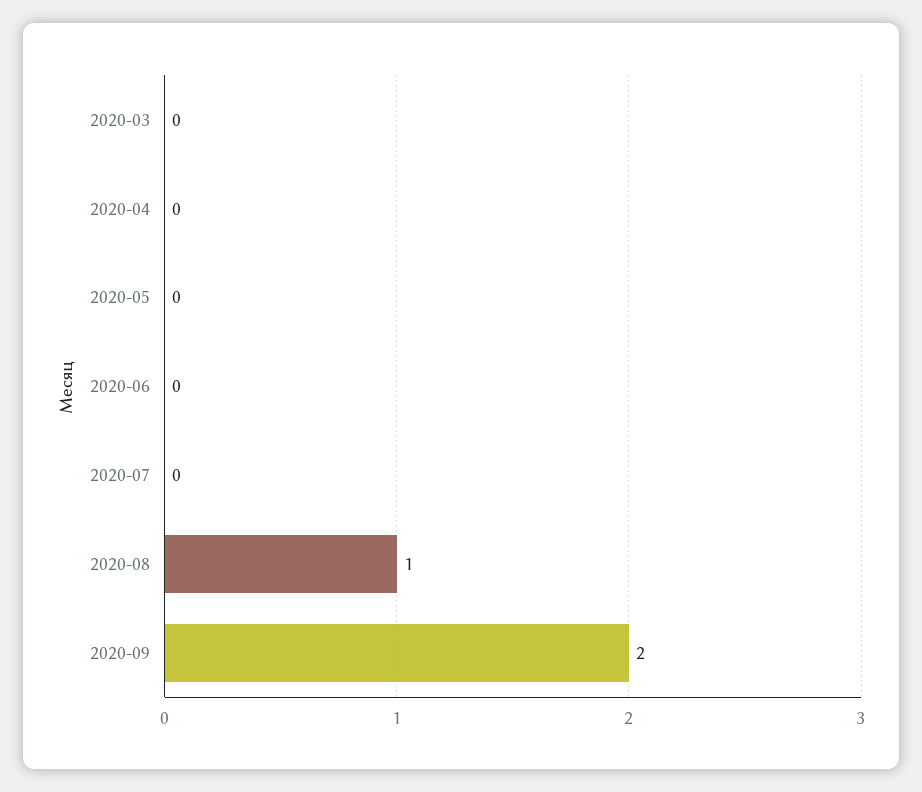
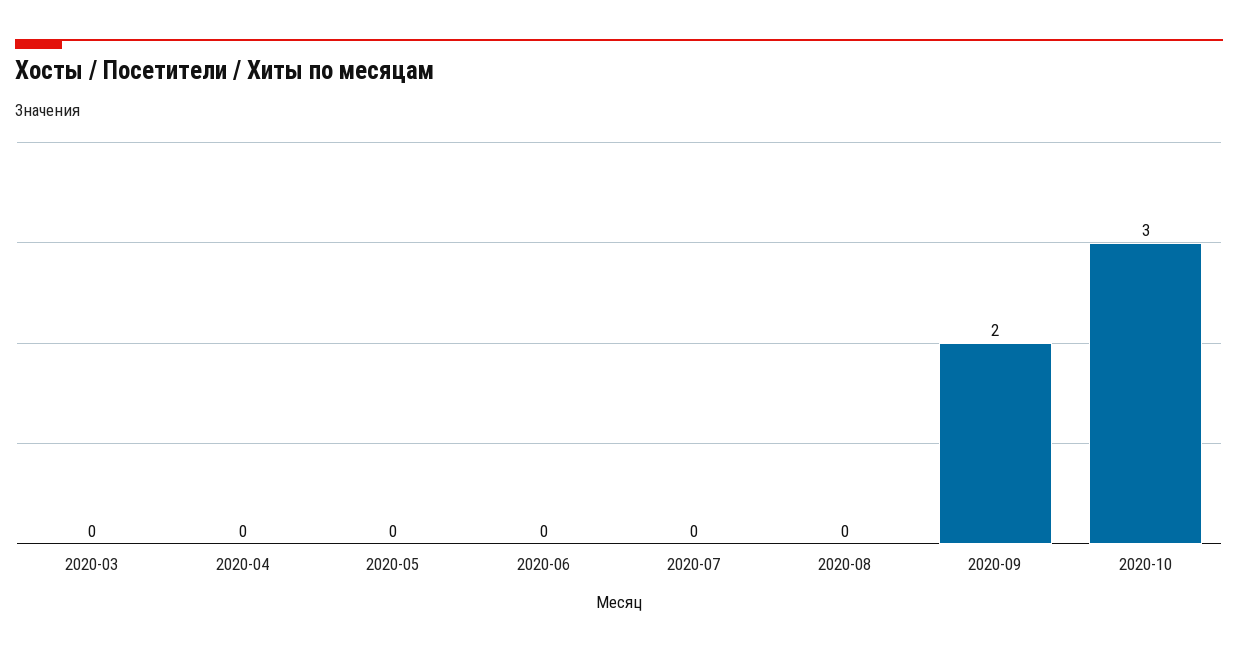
2020-08: 1 -> 0
2020-10: none -> 3

